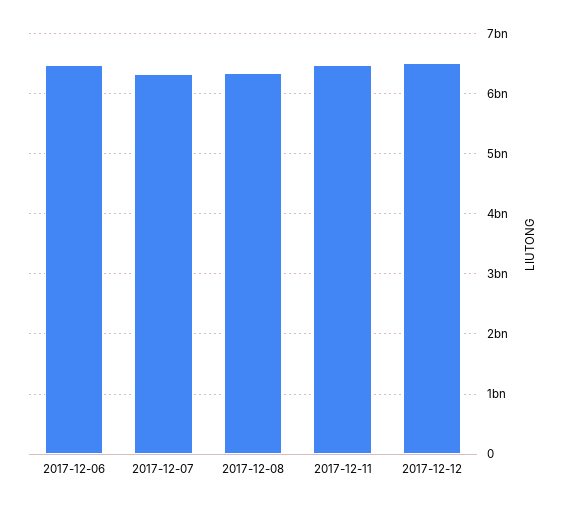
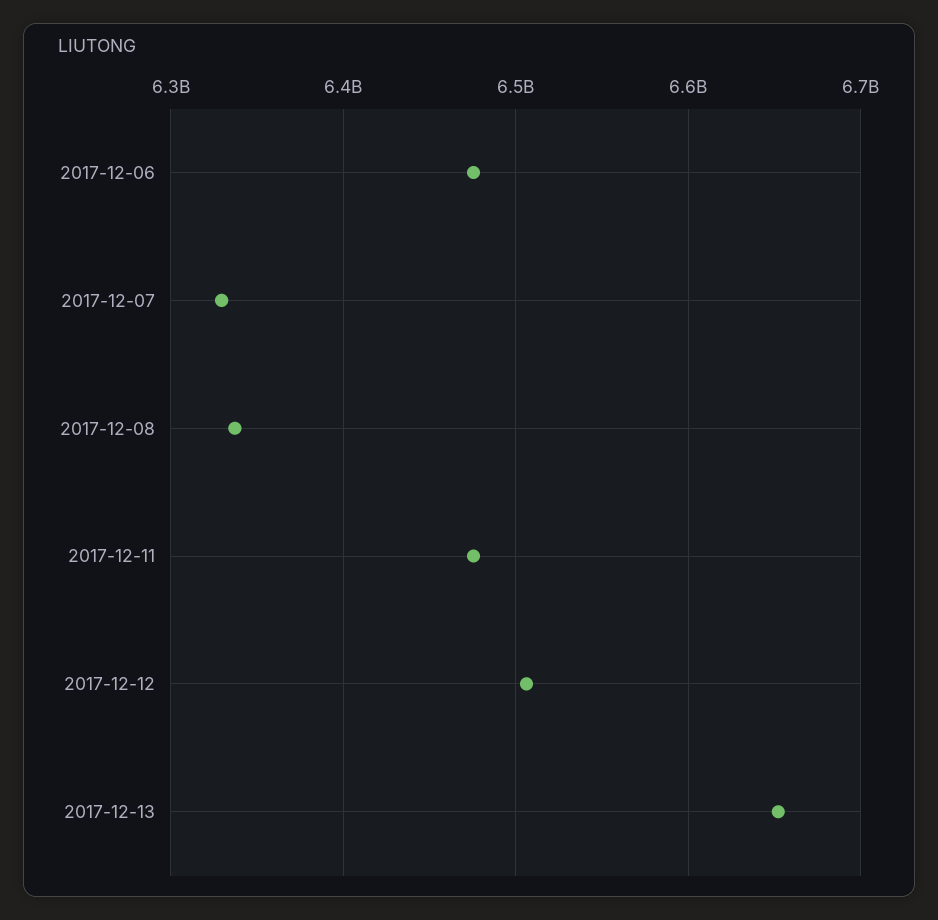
2017-12-13: none -> 6650000000

